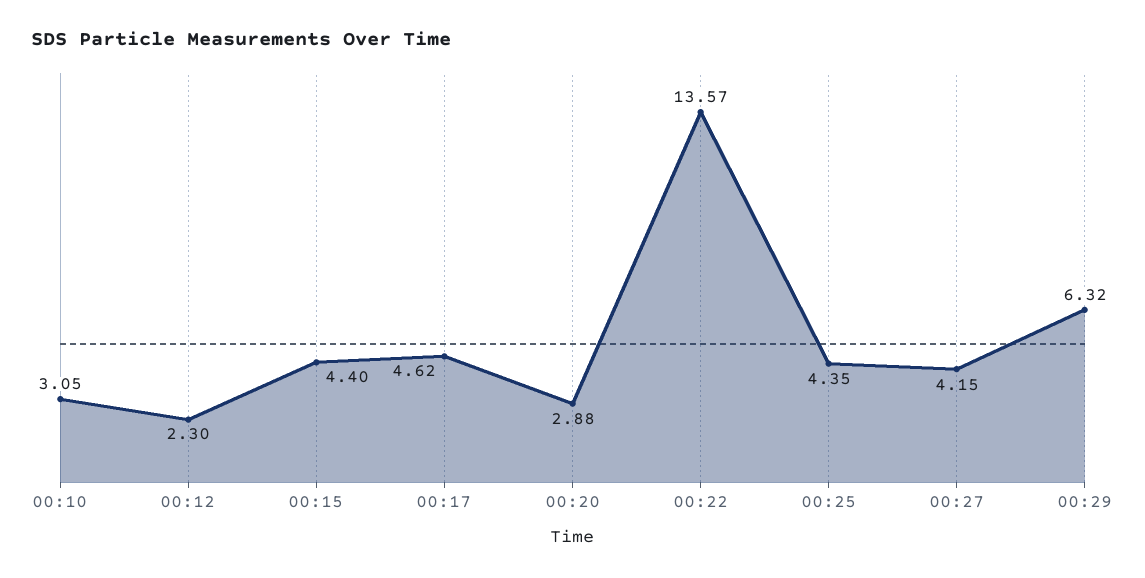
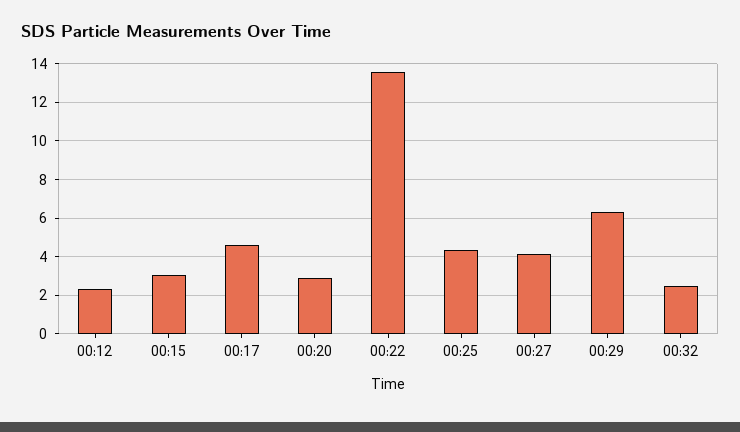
00:10: 3.05 -> none
00:15: 4.4 -> 3
00:32: none -> 2.5

